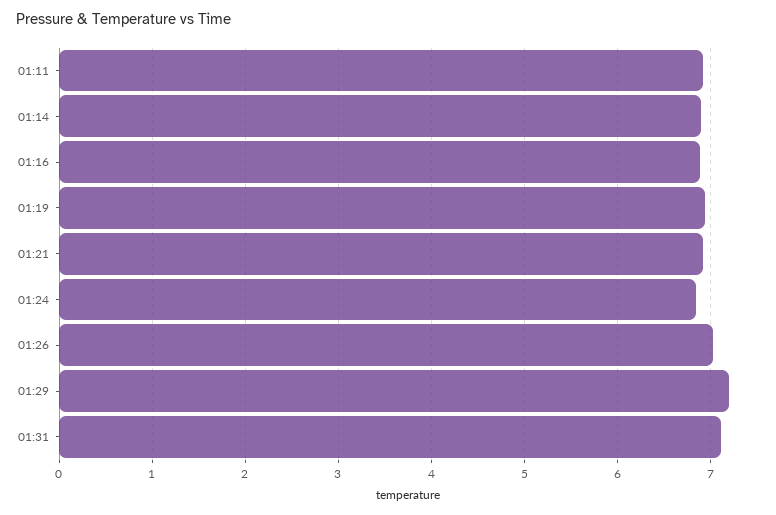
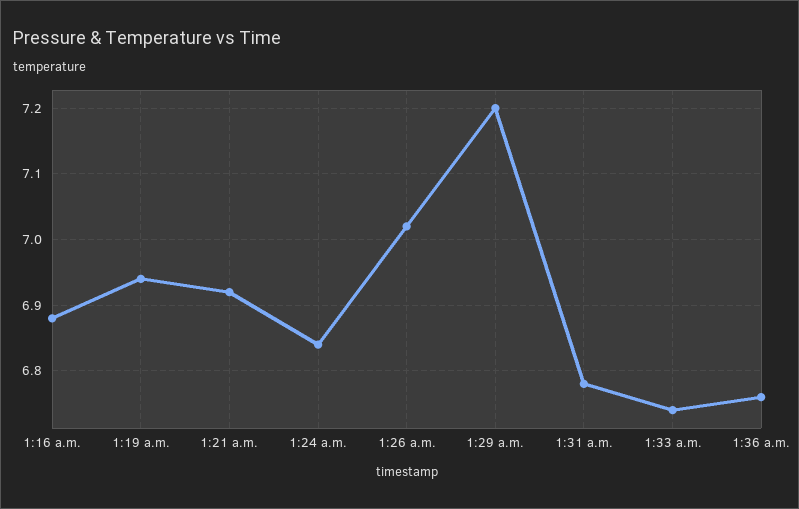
01:11: 6.9 -> none
01:14: 6.9 -> none
01:31: 7.1 -> 6.78
1:33 a.m.: none -> 6.74
1:36 a.m.: none -> 6.76

